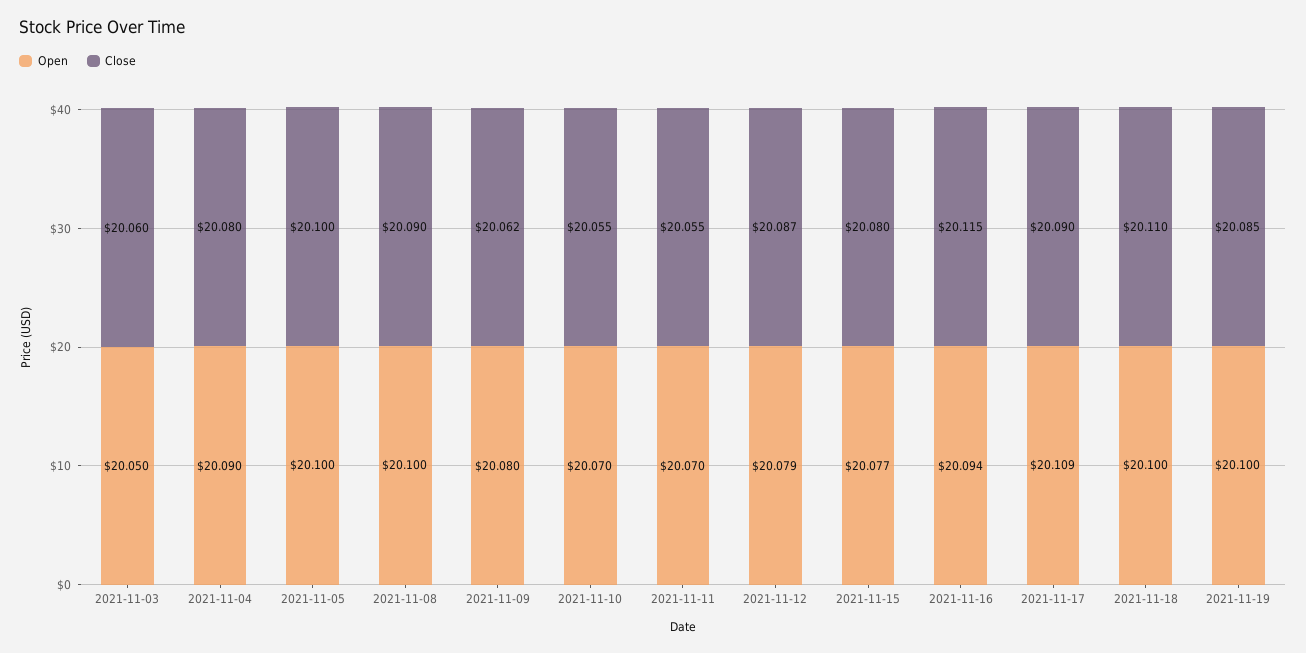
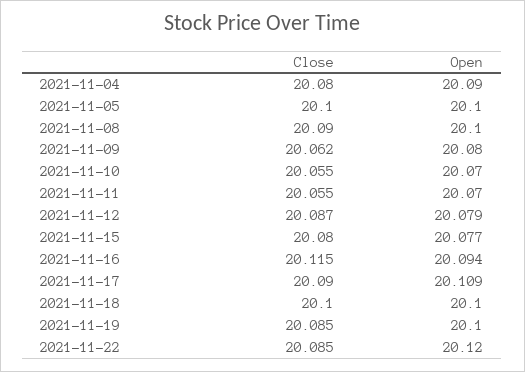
Open, 2021-11-03: 20.05 -> none
Close, 2021-11-03: 20.06 -> none
Close, 2021-11-18: 20.11 -> 20.1
Close, 2021-11-22: none -> 20.085
Open, 2021-11-22: none -> 20.12

